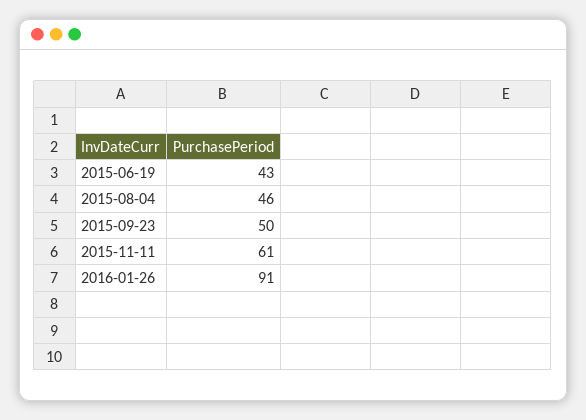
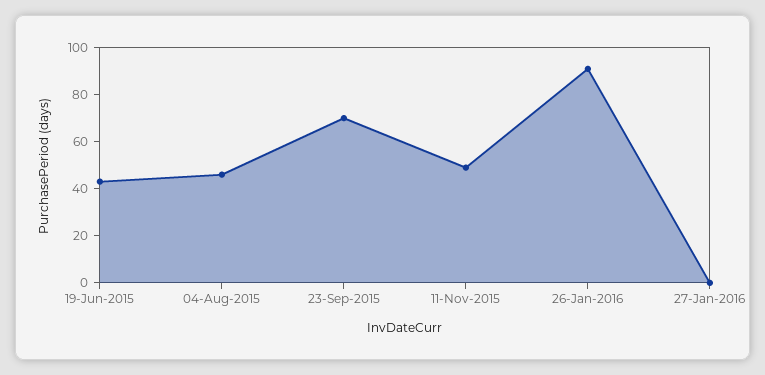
2015-09-23: 50 -> 70
2015-11-11: 61 -> 50
27-Jan-2016: none -> 0

